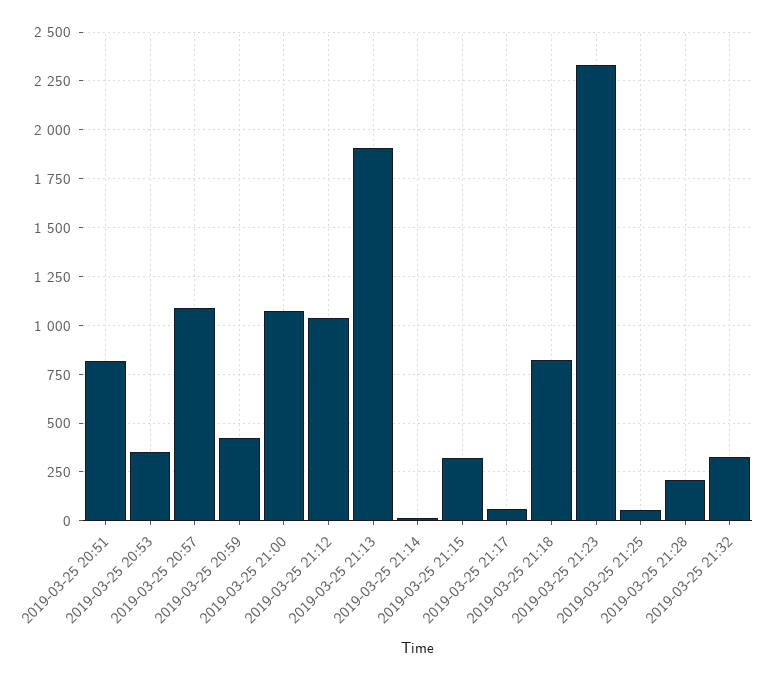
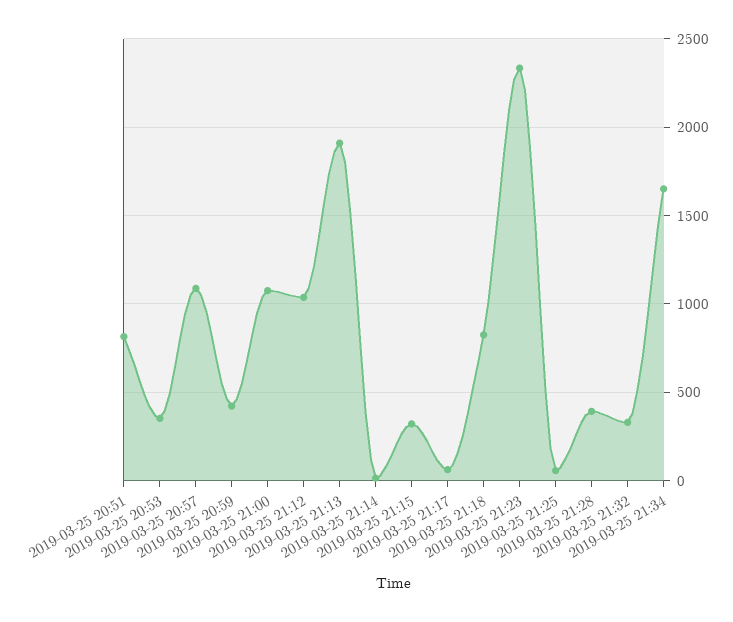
2019-03-25 21:28: 200 -> 400
2019-03-25 21:34: none -> 1650

